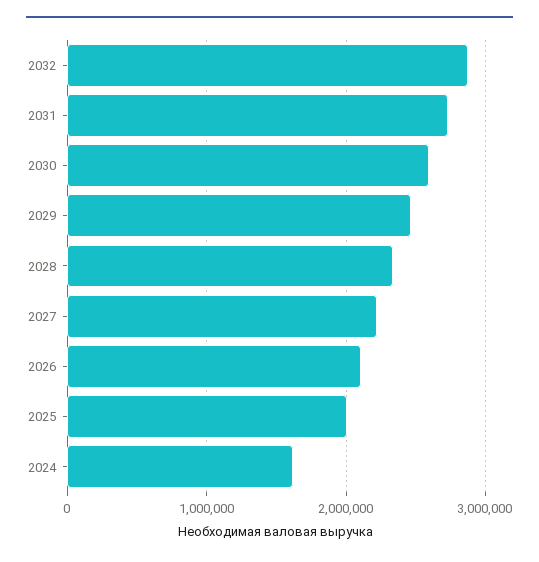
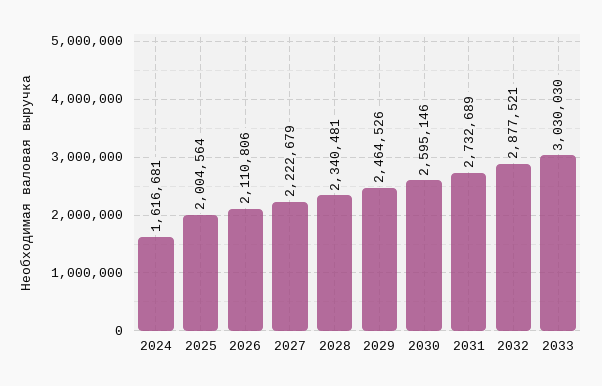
2033: none -> 3030030

